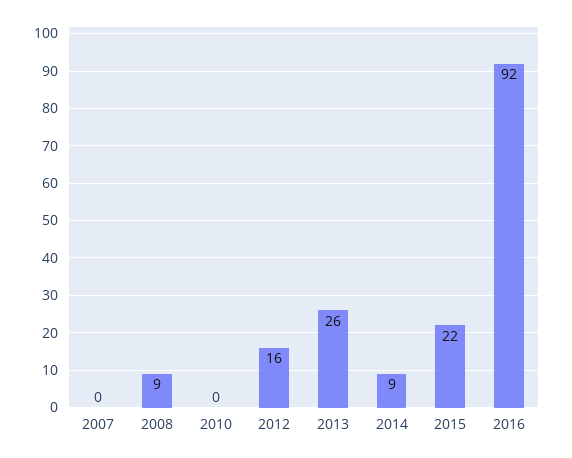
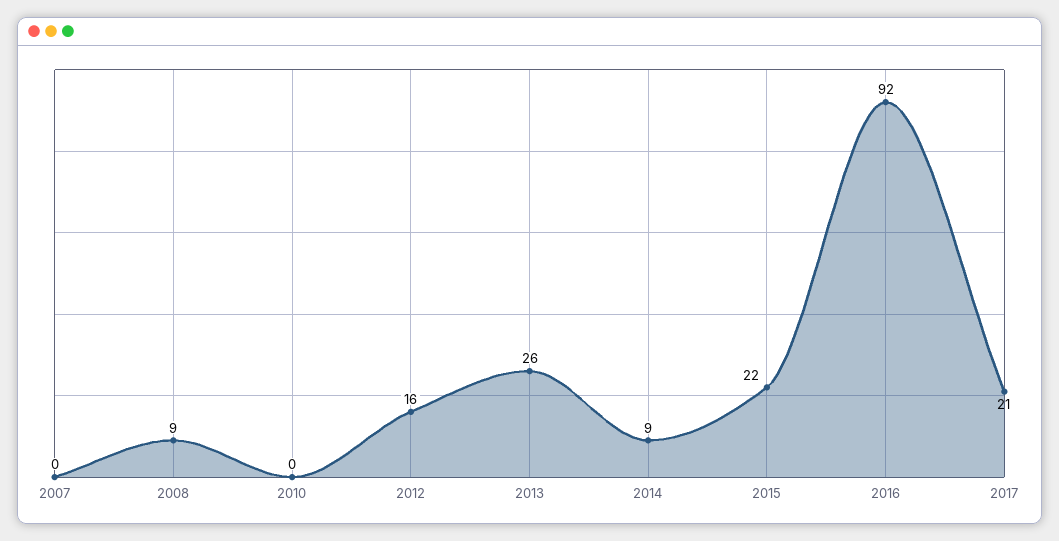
2017: none -> 21

